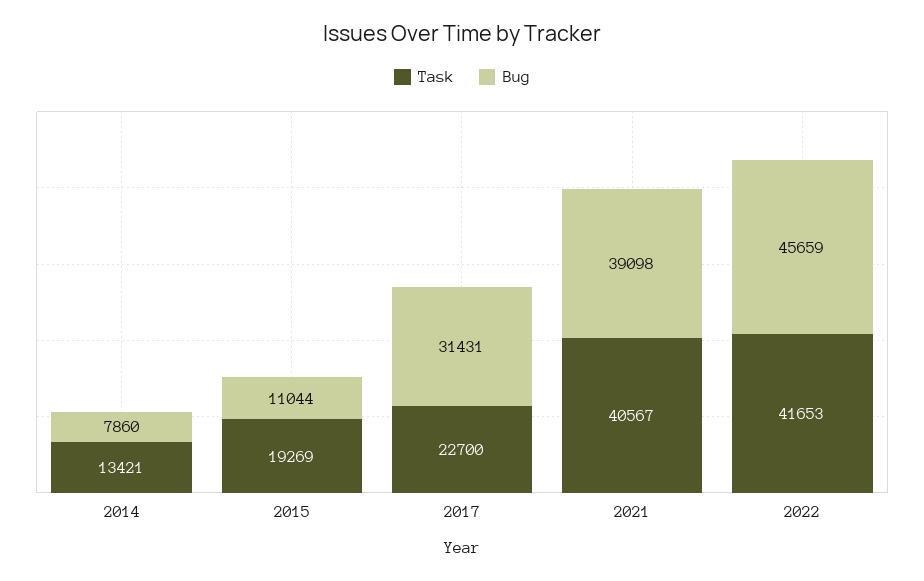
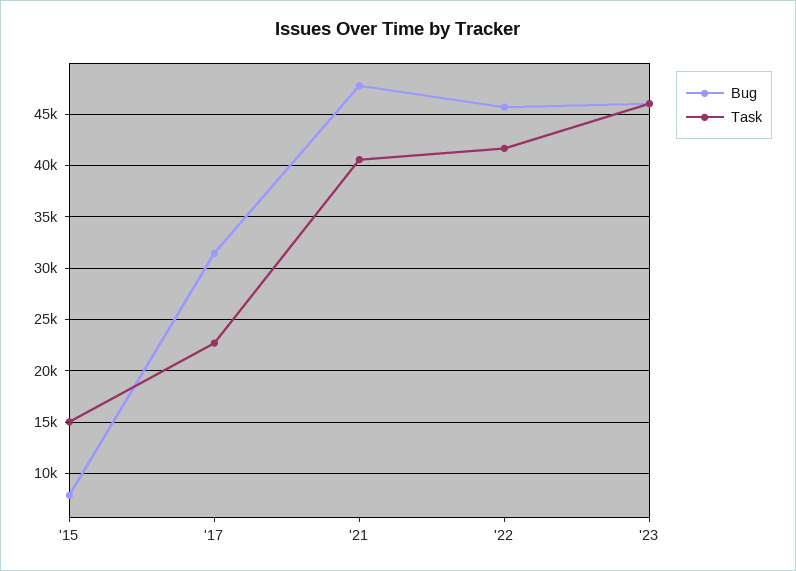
Task, 2014: 13421 -> none
Bug, 2014: 7860 -> none
Task, 2015: 19269 -> 15000
Bug, 2015: 11044 -> 8000
Bug, 2021: 39098 -> 48000
Bug, '23: none -> 46000
Task, '23: none -> 46000

